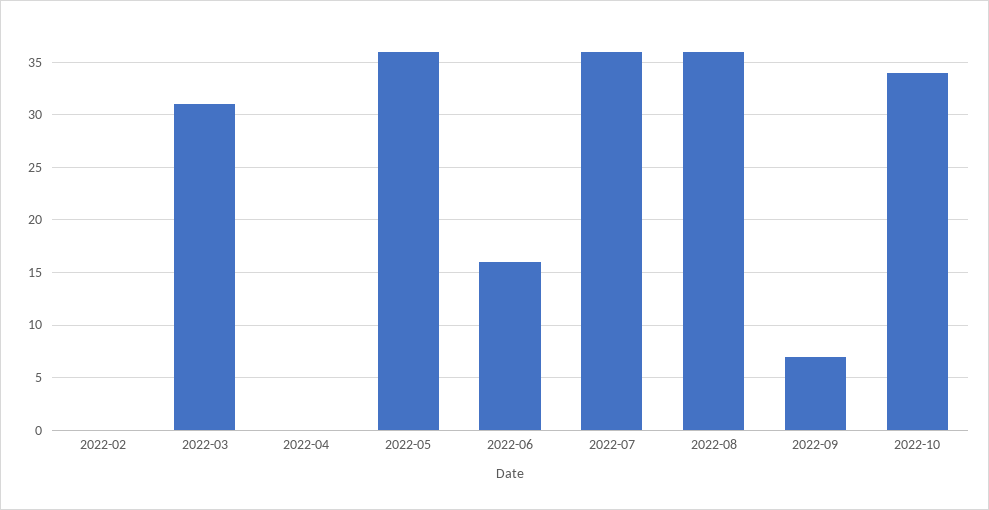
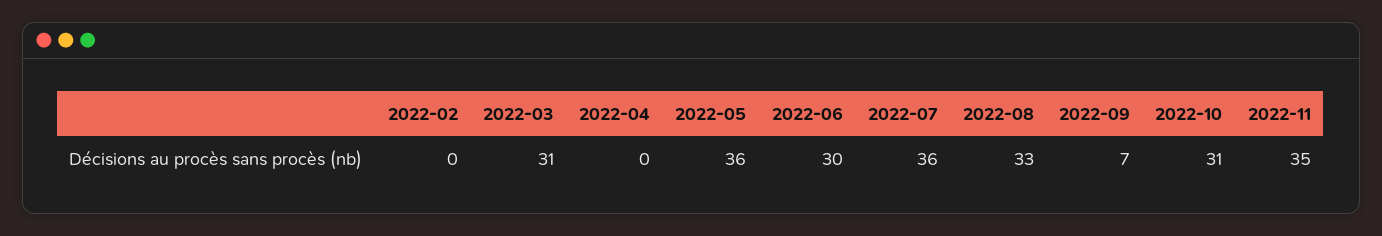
2022-06: 16 -> 30
2022-08: 36 -> 33
2022-10: 34 -> 31
2022-11: none -> 35

